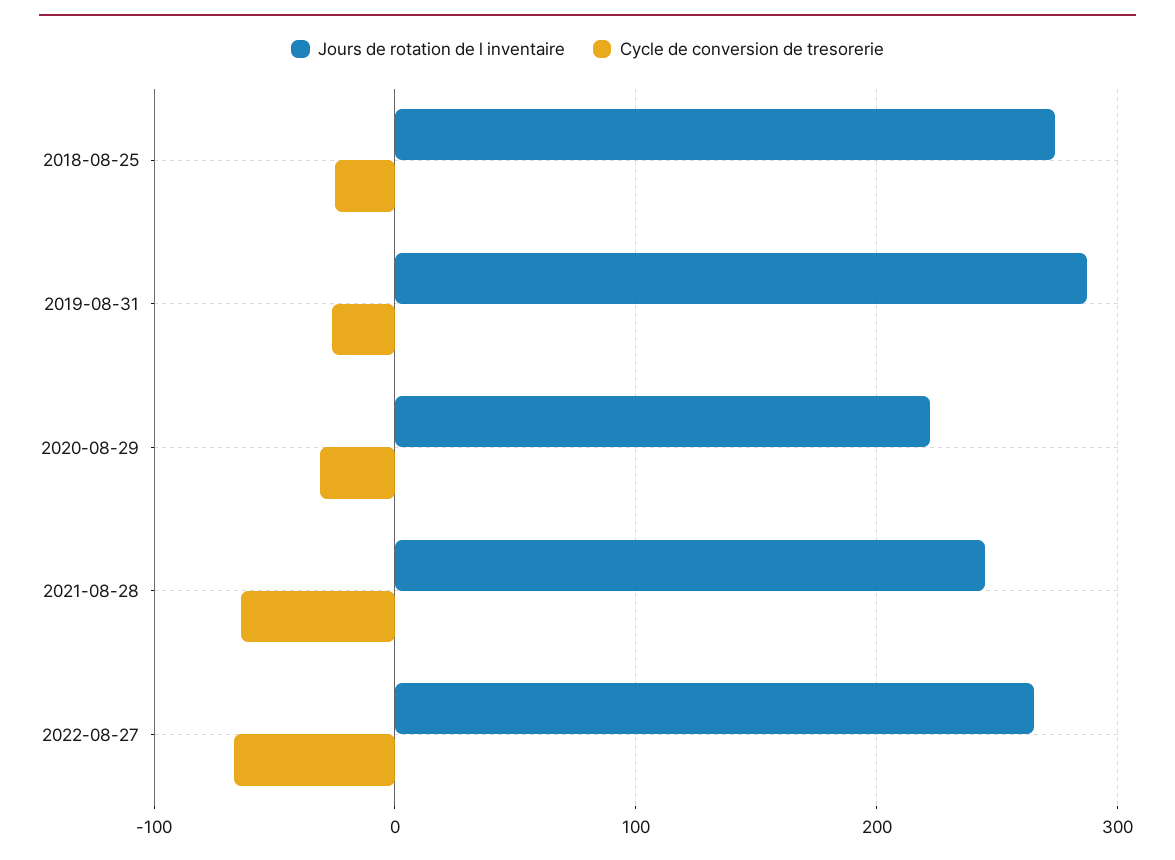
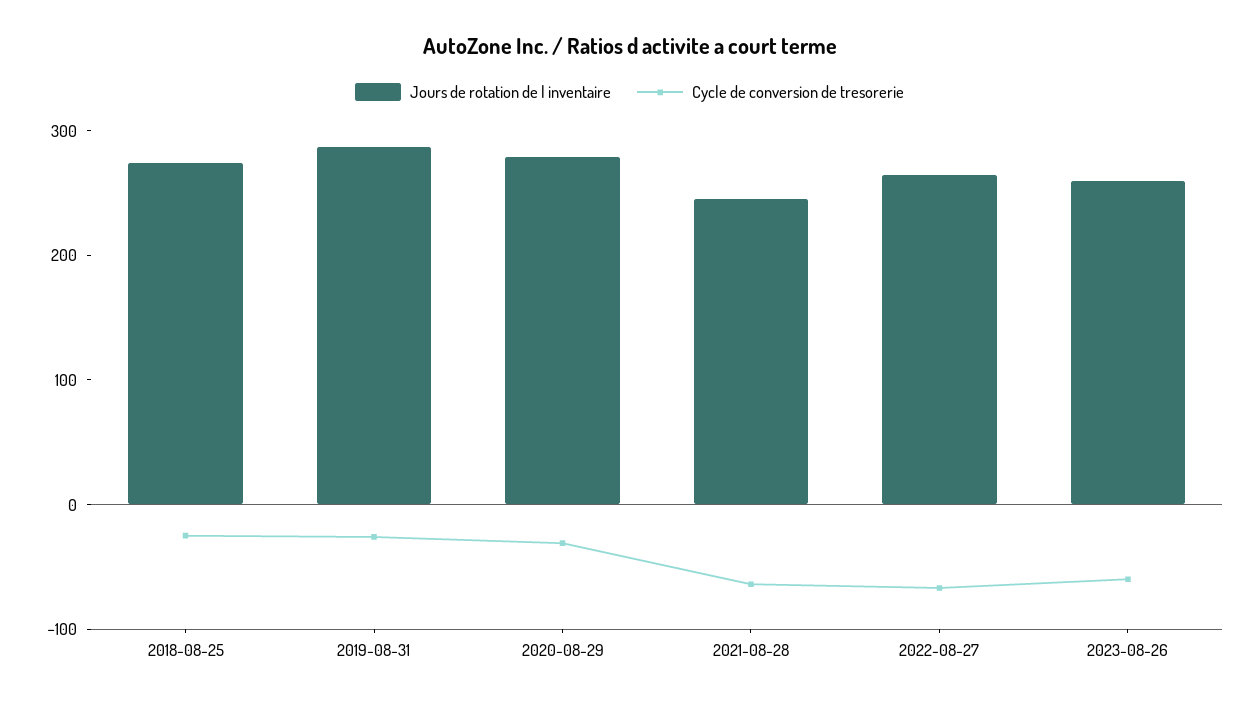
Jours de rotation de l inventaire, 2020-08-29: 220 -> 280
Jours de rotation de l inventaire, 2023-08-26: none -> 260
Cycle de conversion de tresorerie, 2023-08-26: none -> -60

